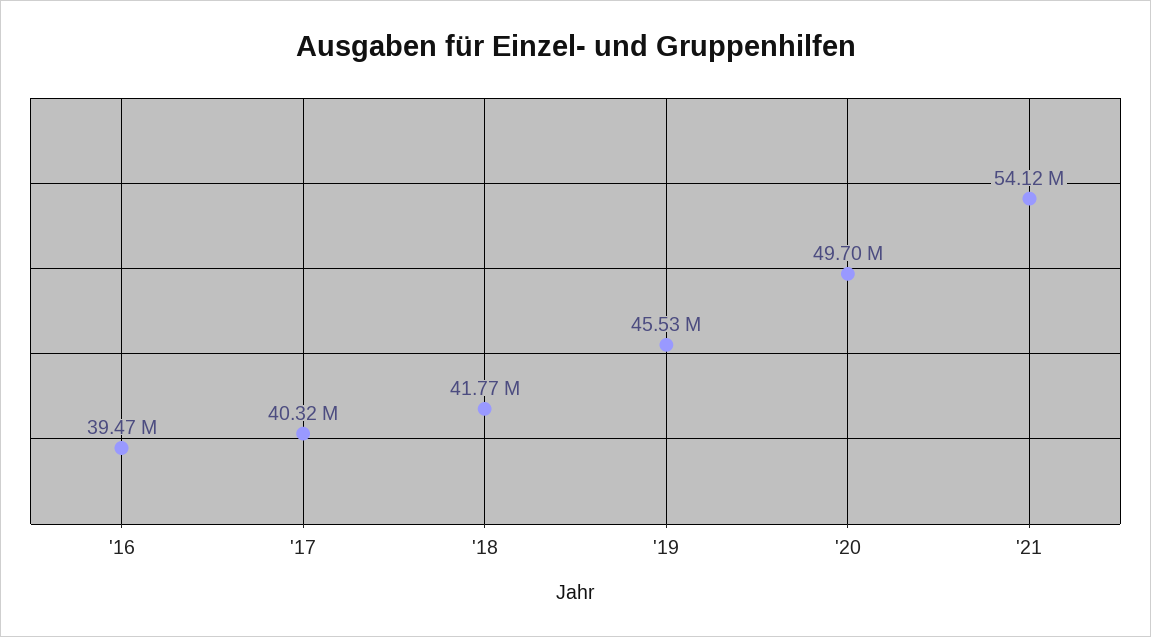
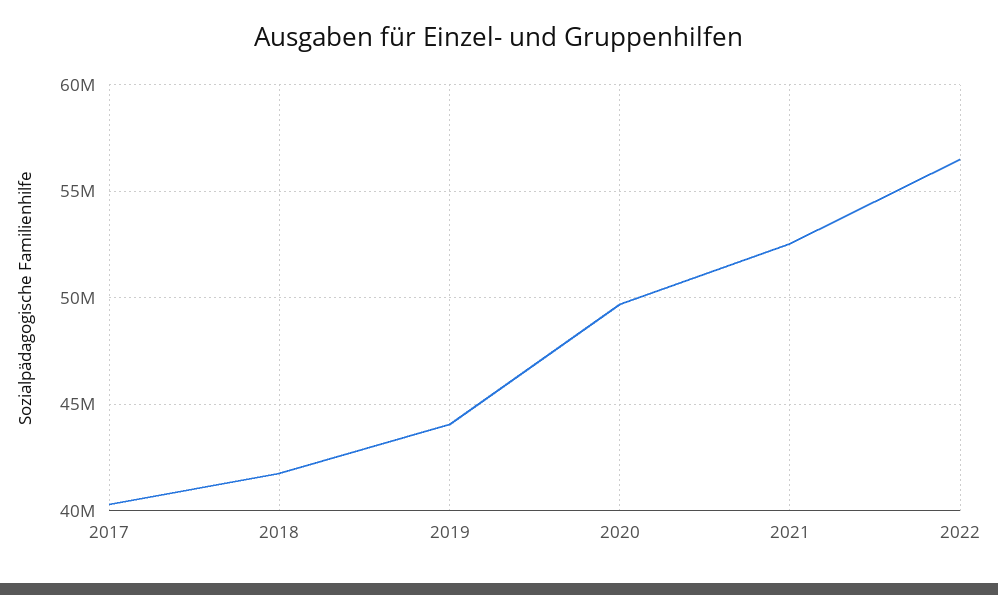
'16: 39470000 -> none
'19: 45530000 -> 44000000
'21: 54120000 -> 52500000
2022: none -> 56500000

